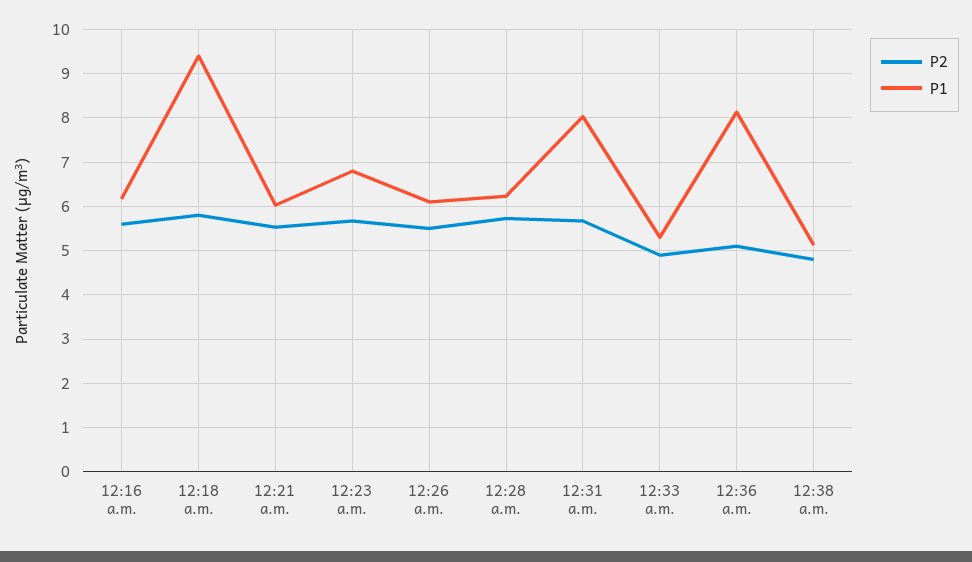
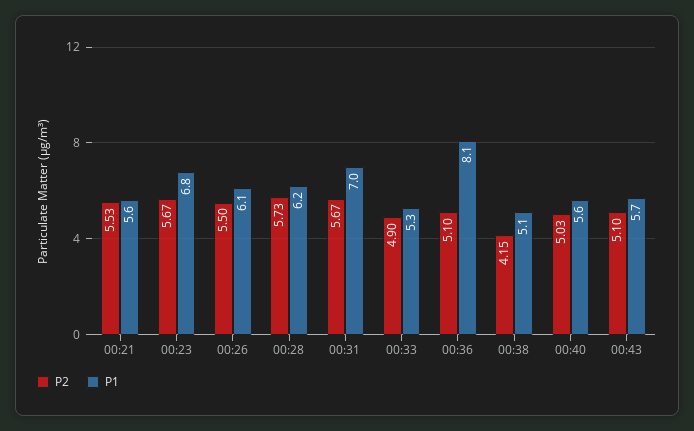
P2, 12:16 a.m.: 5.6 -> none
P1, 12:16 a.m.: 6.2 -> none
P2, 12:18 a.m.: 5.8 -> none
P1, 12:18 a.m.: 9.4 -> none
P1, 12:21 a.m.: 6 -> 5.6
P1, 12:31 a.m.: 8 -> 7
P2, 12:38 a.m.: 4.8 -> 4.15
P2, 00:40: none -> 5.03
P1, 00:40: none -> 5.6
P2, 00:43: none -> 5.1
P1, 00:43: none -> 5.7

